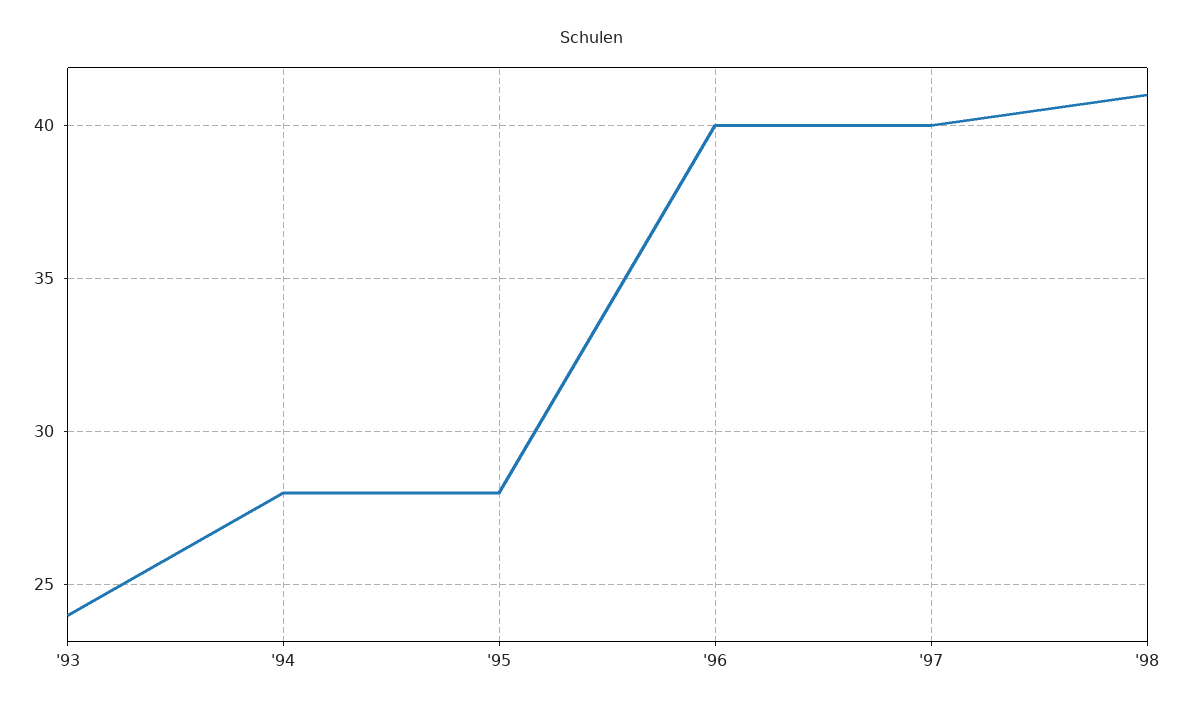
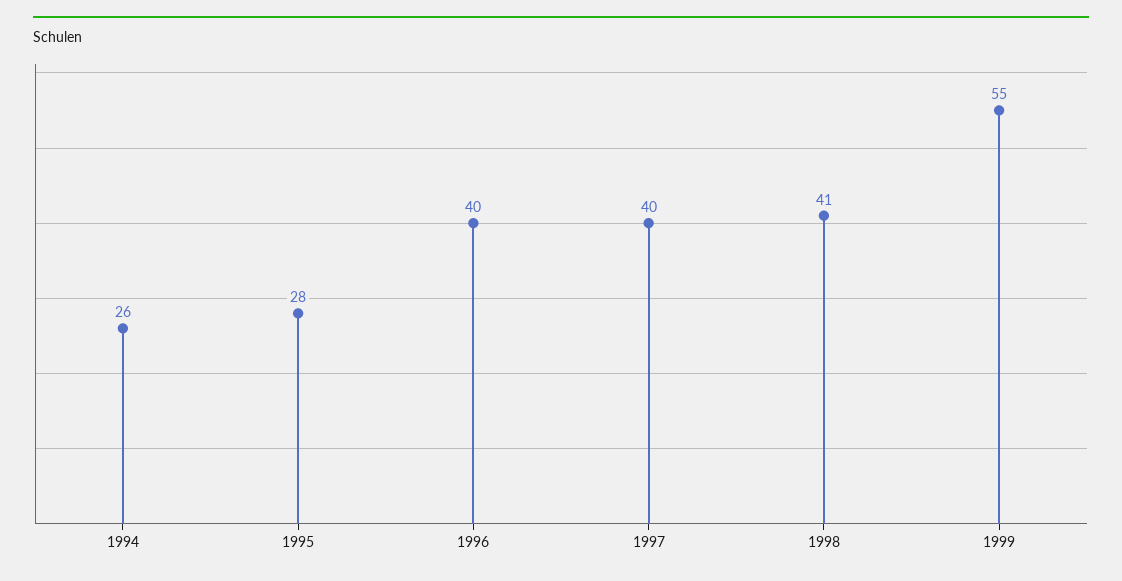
'93: 24 -> none
'94: 28 -> 26
1999: none -> 55

